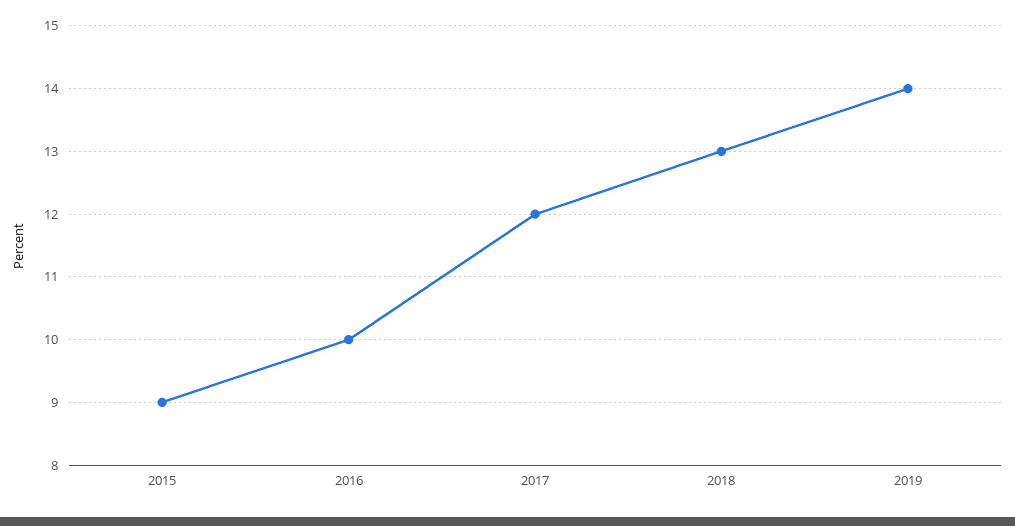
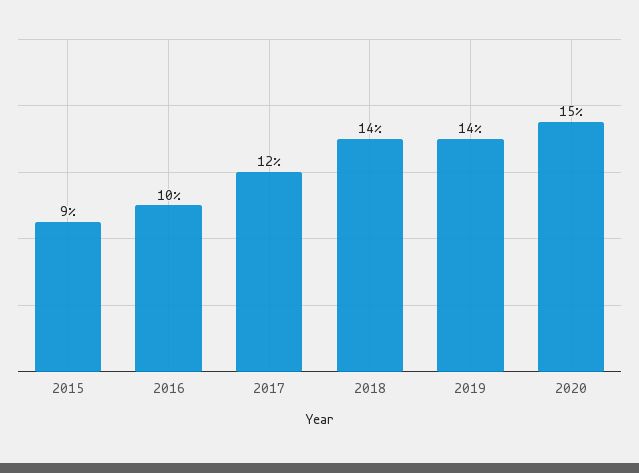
2018: 13 -> 14
2020: none -> 15

